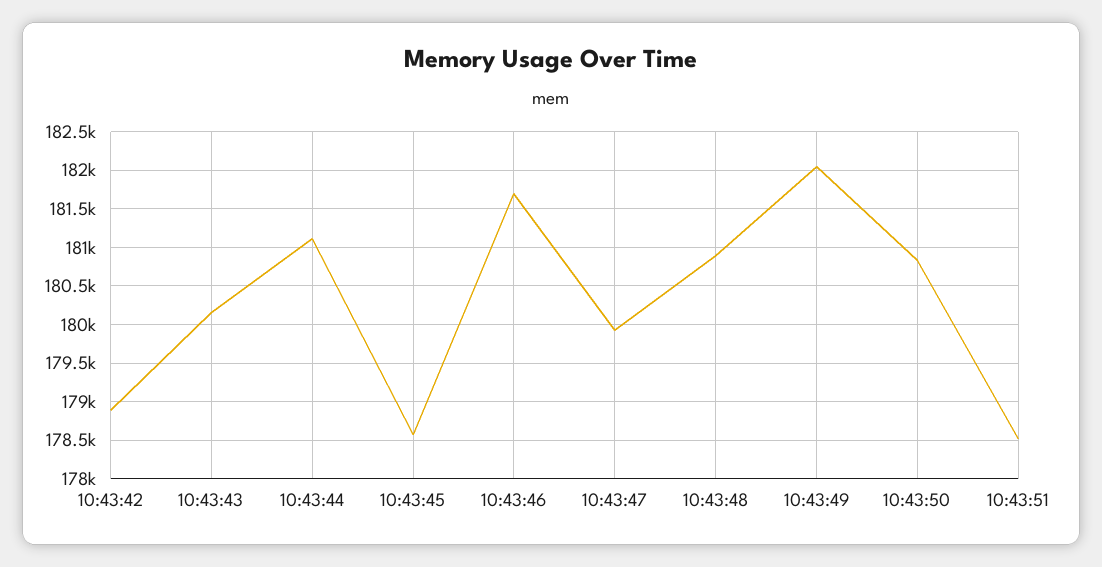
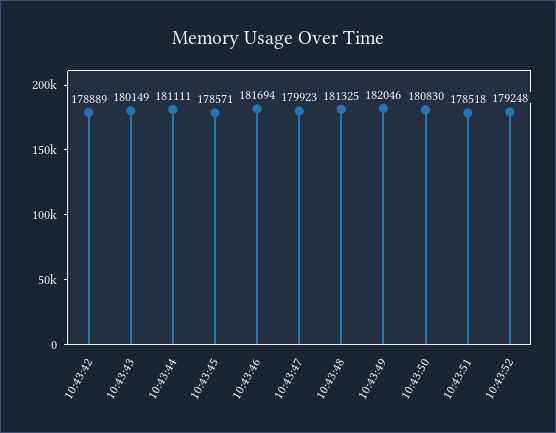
10:43:48: 180900 -> 181325
10:43:52: none -> 179248

